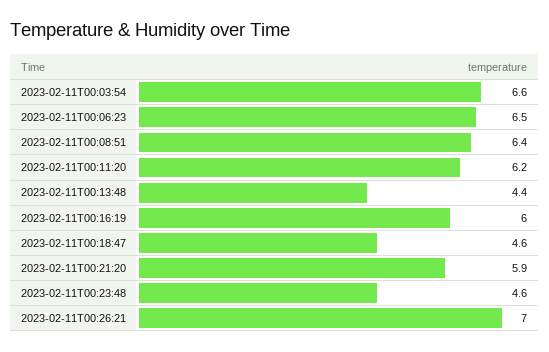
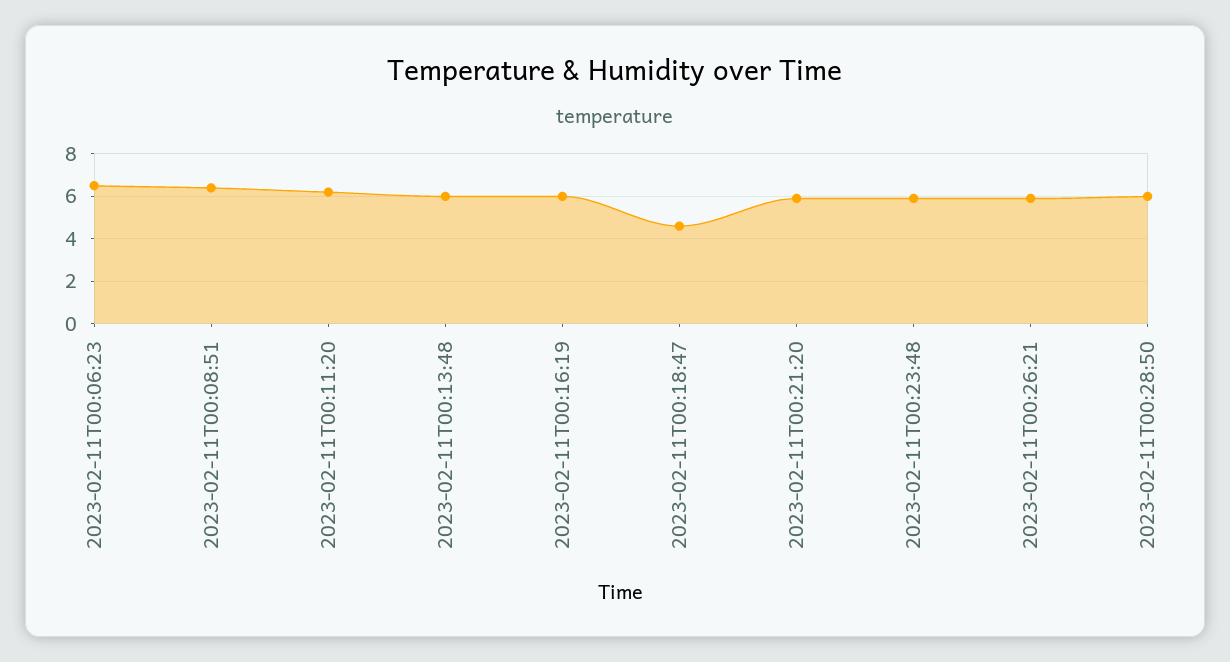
2023-02-11T00:03:54: 6.6 -> none
2023-02-11T00:13:48: 4.4 -> 6
2023-02-11T00:23:48: 4.6 -> 6
2023-02-11T00:26:21: 7 -> 6
2023-02-11T00:28:50: none -> 6

